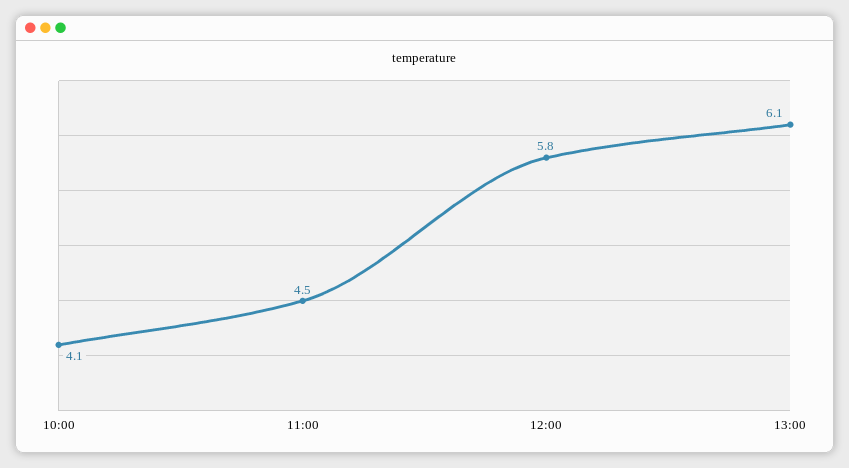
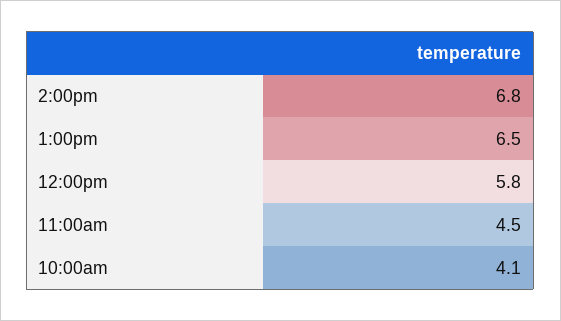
13:00: 6.1 -> 6.5
2:00pm: none -> 6.8

